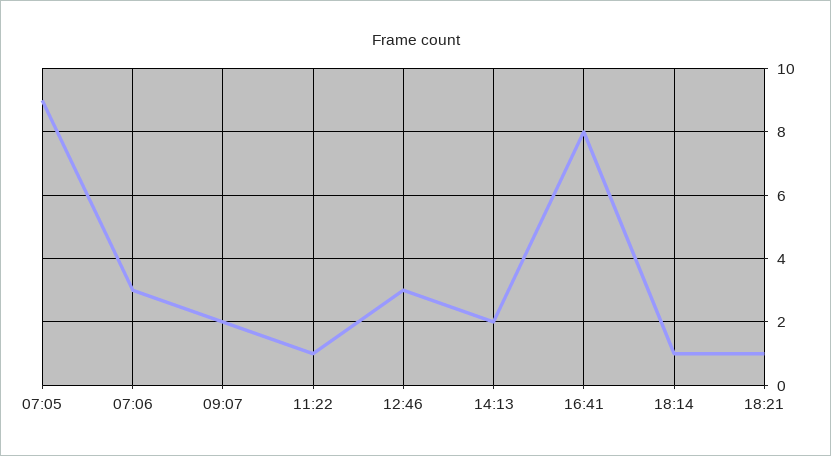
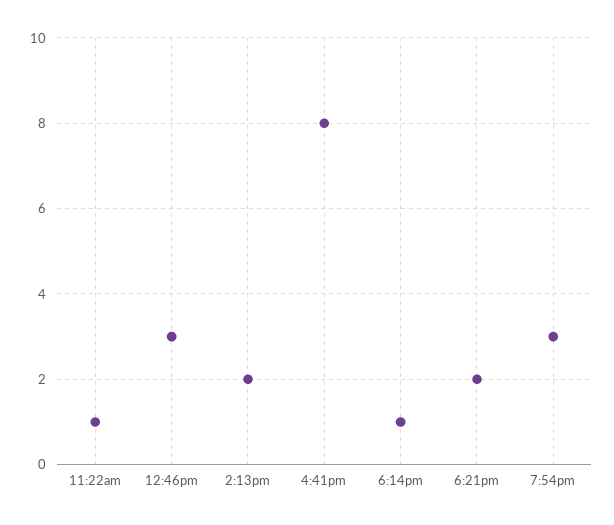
07:05: 9 -> none
07:06: 3 -> none
09:07: 2 -> none
18:21: 1 -> 2
7:54pm: none -> 3

